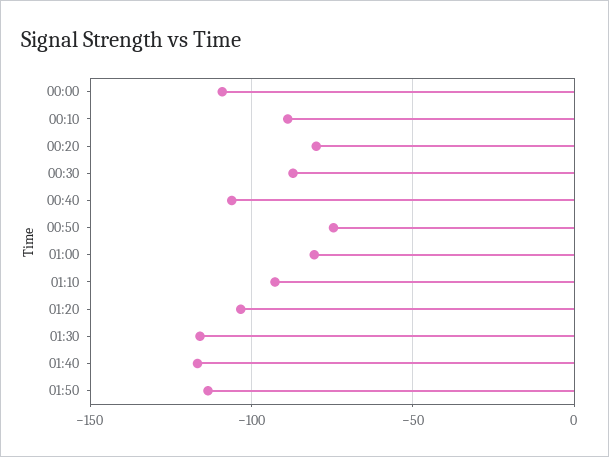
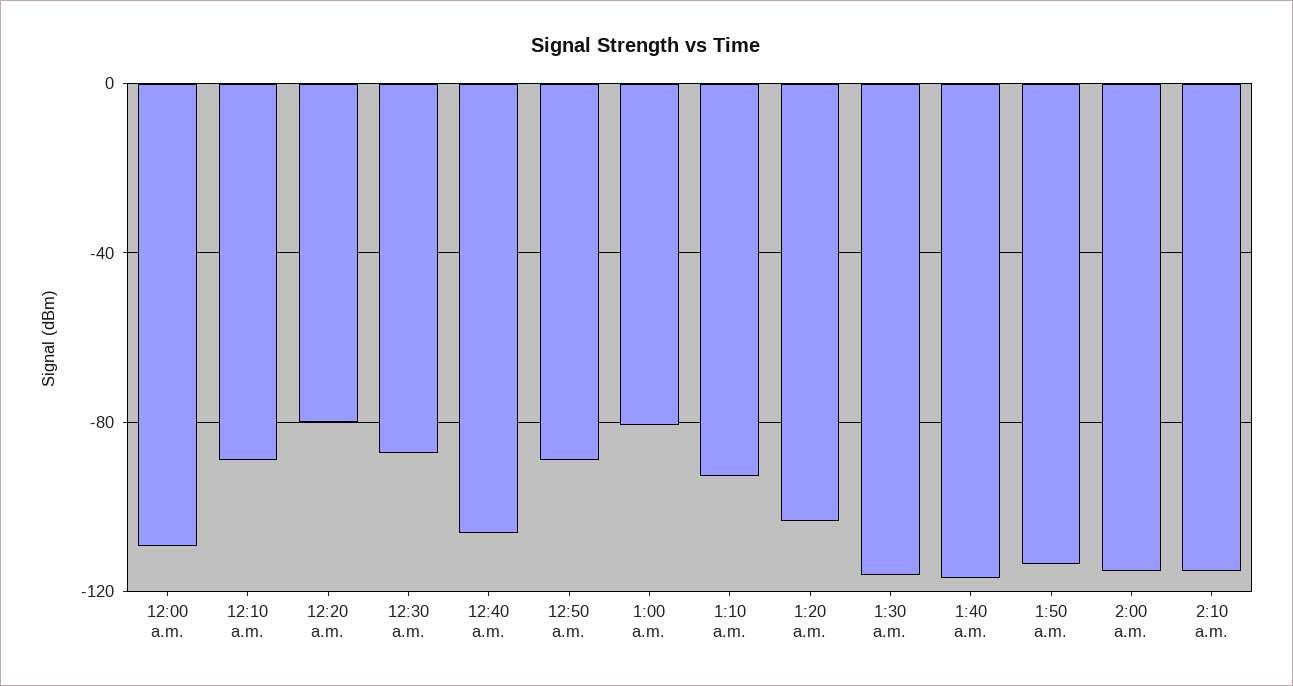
00:50: -75 -> -90
2:00 a.m.: none -> -115
2:10 a.m.: none -> -115

